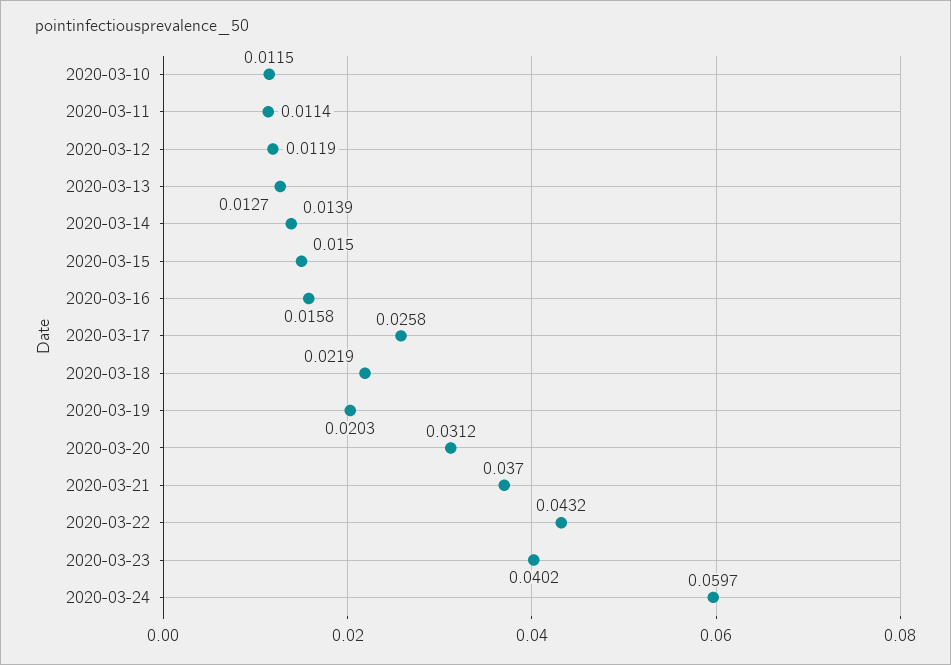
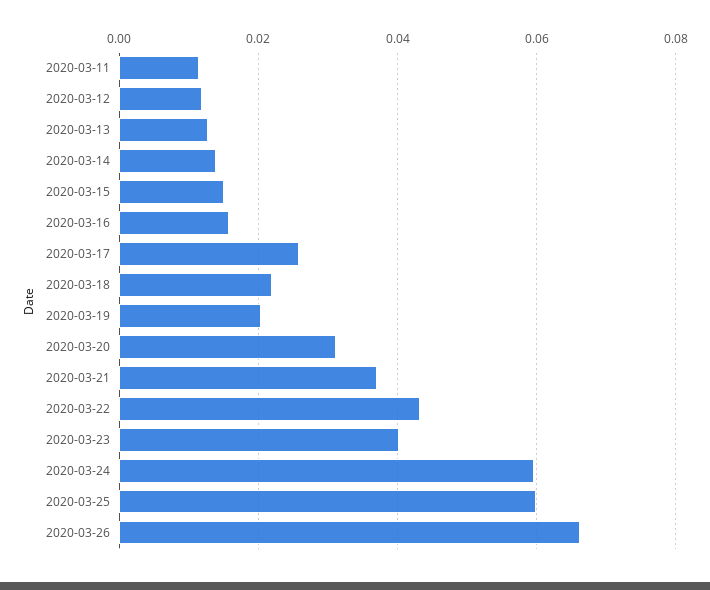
2020-03-10: 0.0115 -> none
2020-03-25: none -> 0.06
2020-03-26: none -> 0.066

